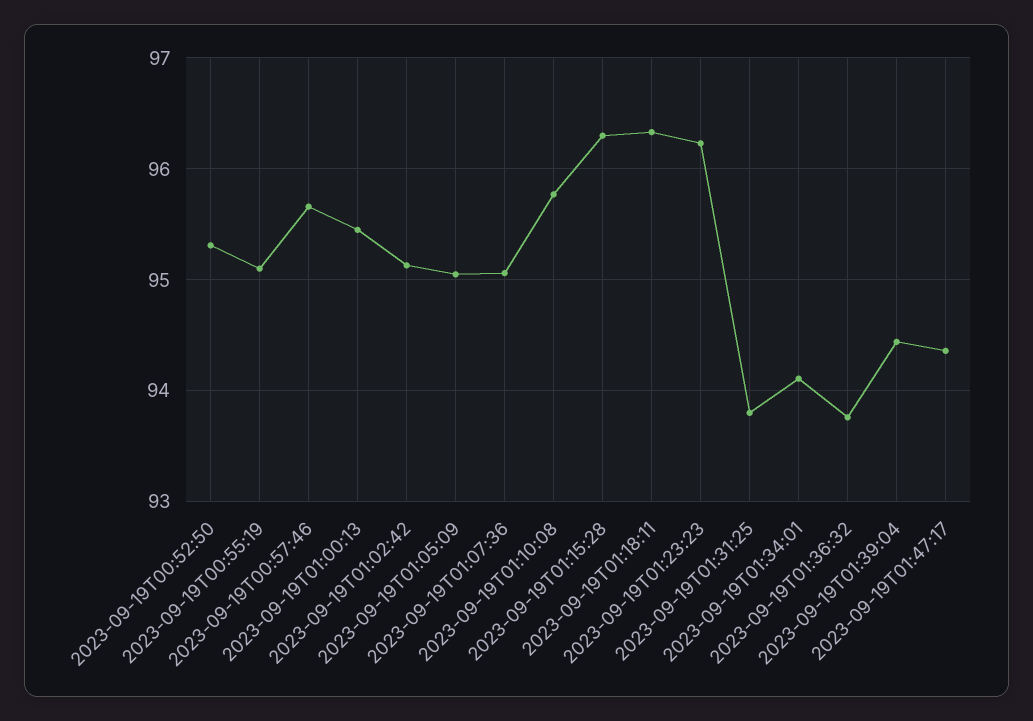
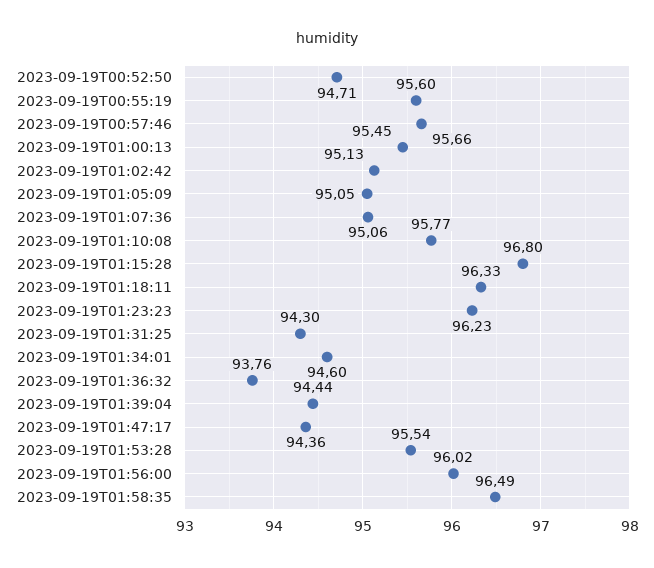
2023-09-19T00:52:50: 95.3 -> 94.71
2023-09-19T00:55:19: 95.1 -> 95.6
2023-09-19T01:15:28: 96.3 -> 96.8
2023-09-19T01:31:25: 93.8 -> 94.3
2023-09-19T01:34:01: 94.1 -> 94.6
2023-09-19T01:53:28: none -> 95.54
2023-09-19T01:56:00: none -> 96.02
2023-09-19T01:58:35: none -> 96.49

